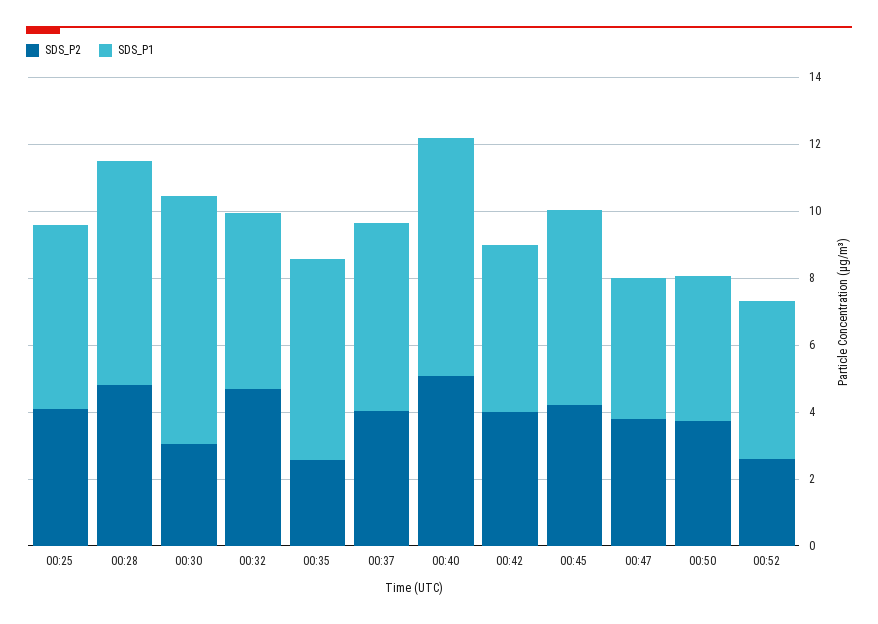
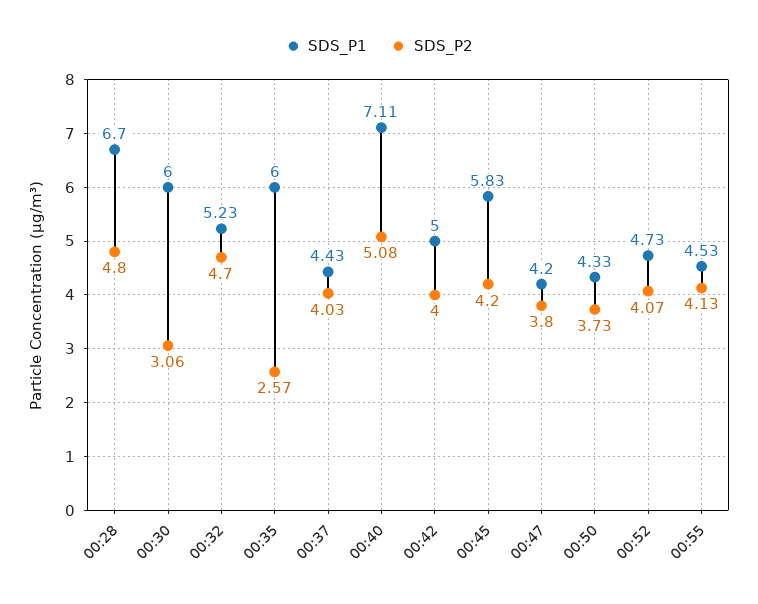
SDS_P2, 00:25: 4 -> none
SDS_P1, 00:25: 5.5 -> none
SDS_P1, 00:30: 7.5 -> 6
SDS_P1, 00:37: 5.5 -> 4.43
SDS_P2, 00:52: 2.5 -> 4.07
SDS_P1, 00:55: none -> 4.53
SDS_P2, 00:55: none -> 4.13

